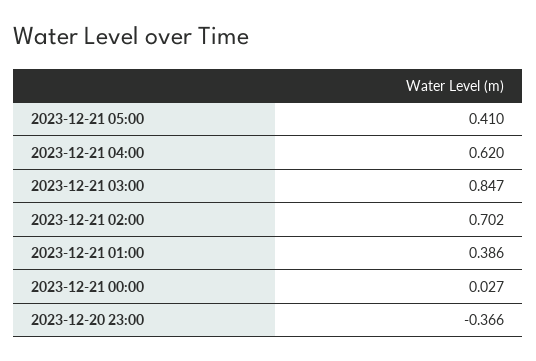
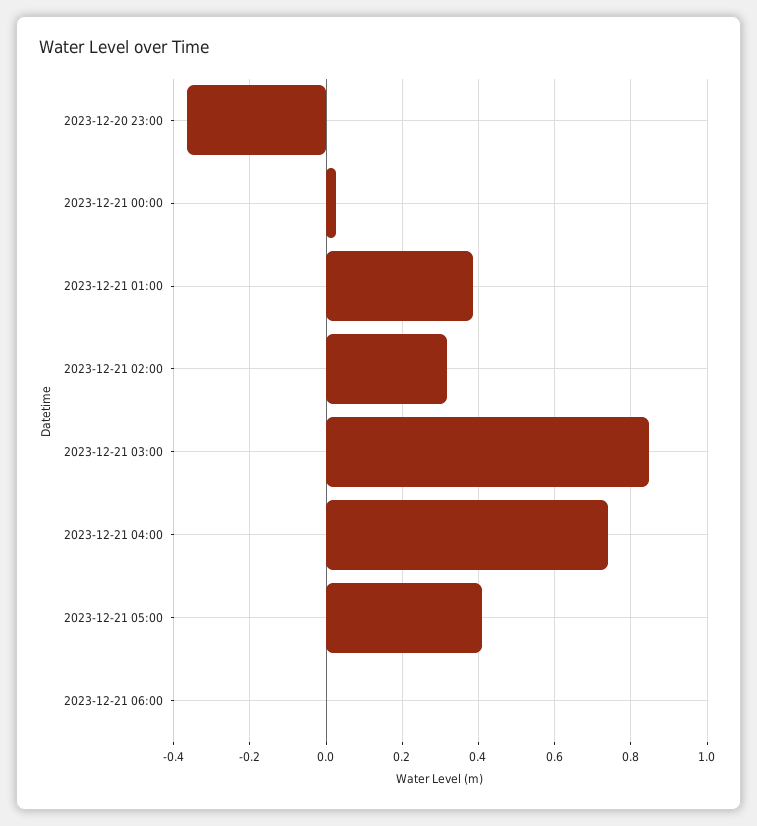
2023-12-21 04:00: 0.62 -> 0.74
2023-12-21 02:00: 0.702 -> 0.32
2023-12-21 06:00: none -> 0

